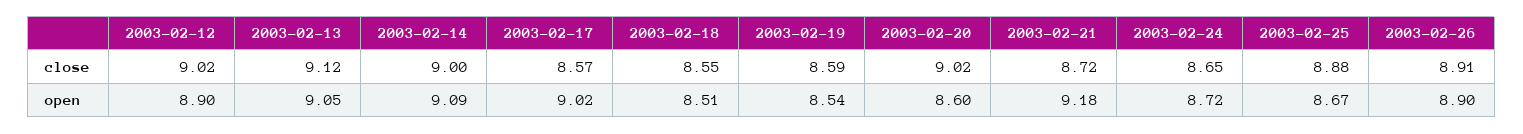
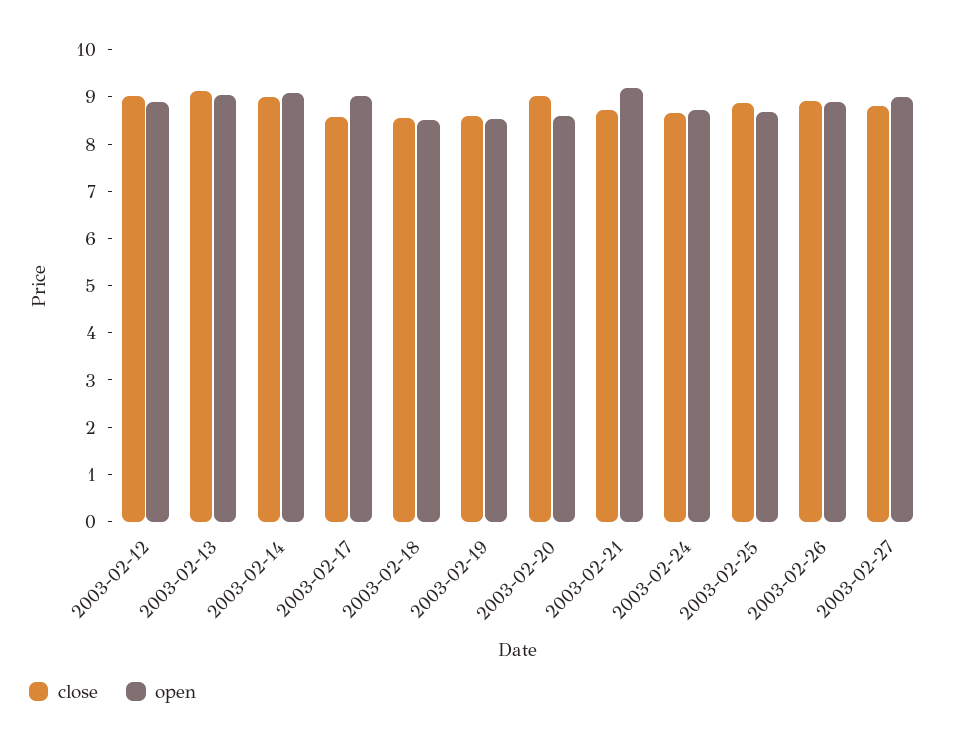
close, 2003-02-27: none -> 8.8
open, 2003-02-27: none -> 9

